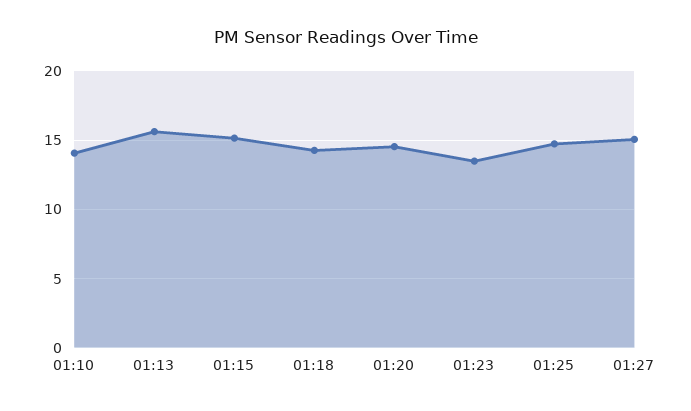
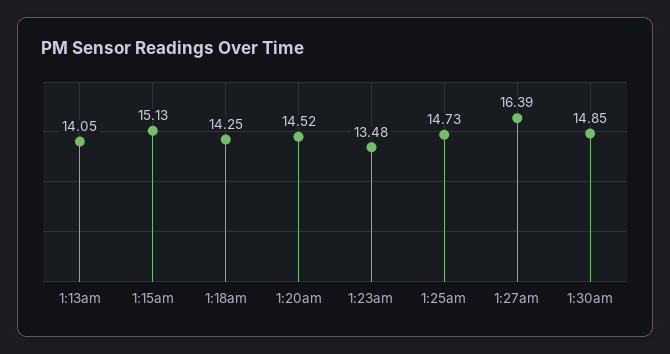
01:10: 14 -> none
01:13: 15.5 -> 14.05
01:27: 15 -> 16.39
1:30am: none -> 14.85

